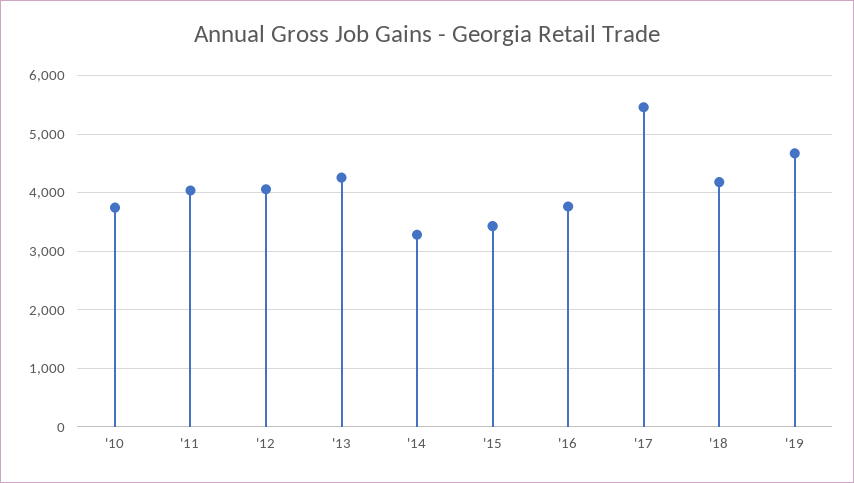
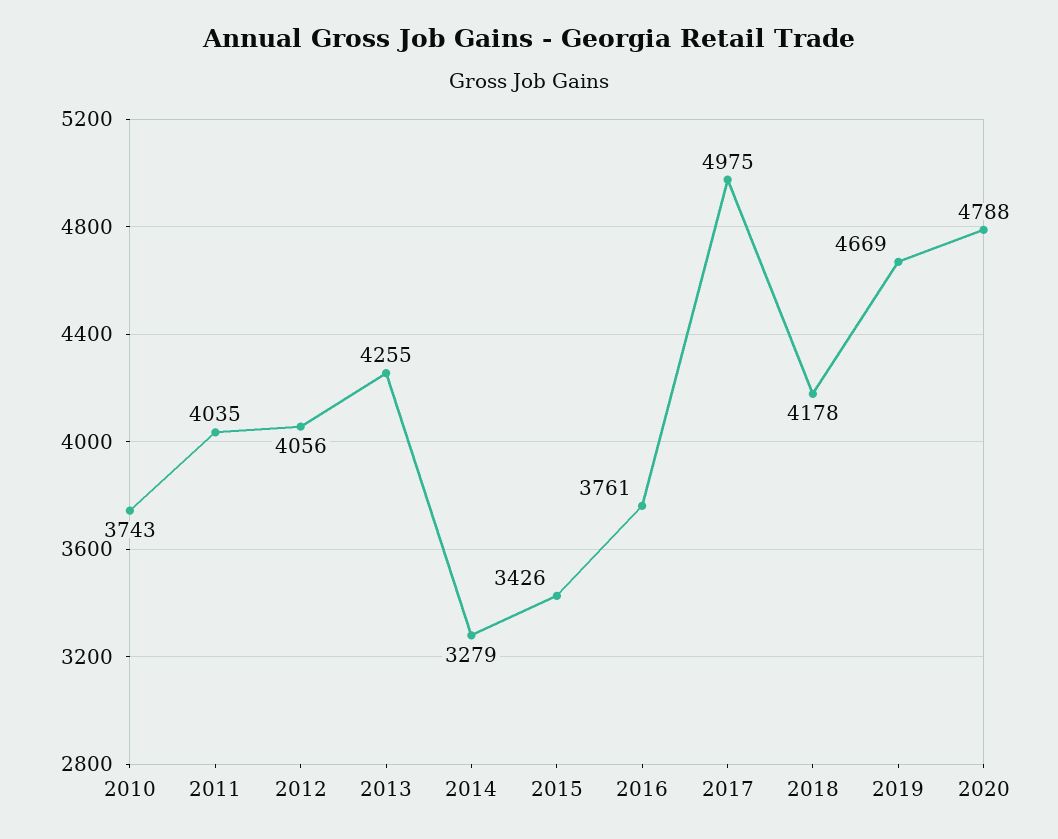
'17: 5400 -> 4975
2020: none -> 4788

